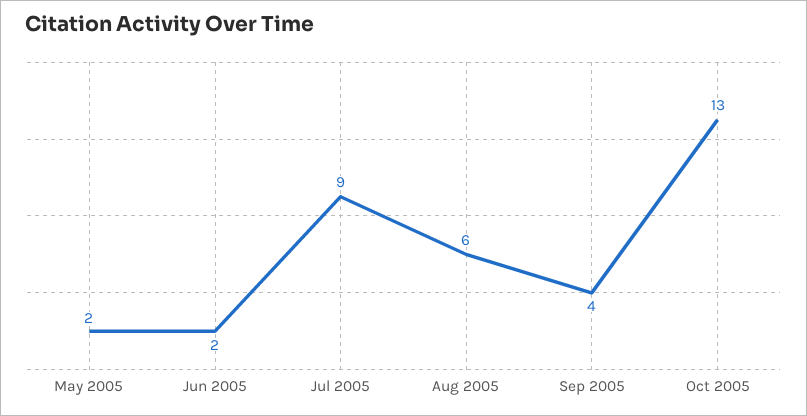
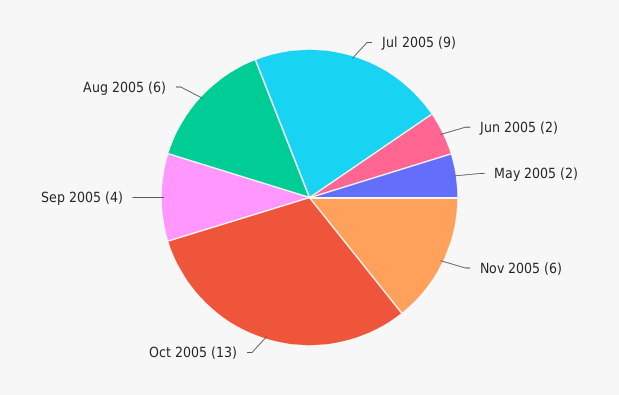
Nov 2005: none -> 6

